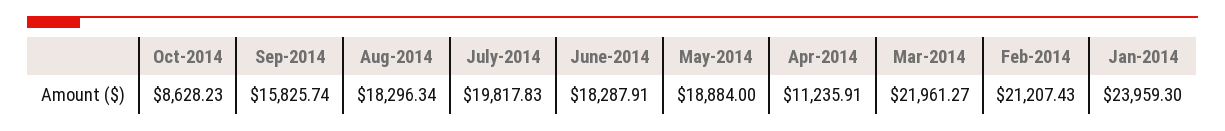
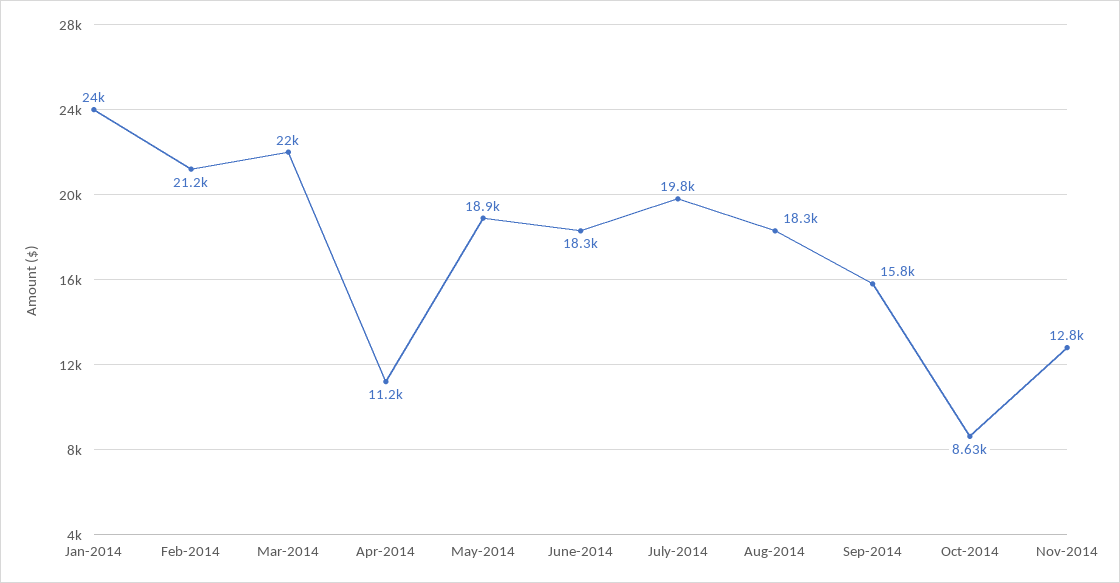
Nov-2014: none -> 12800

